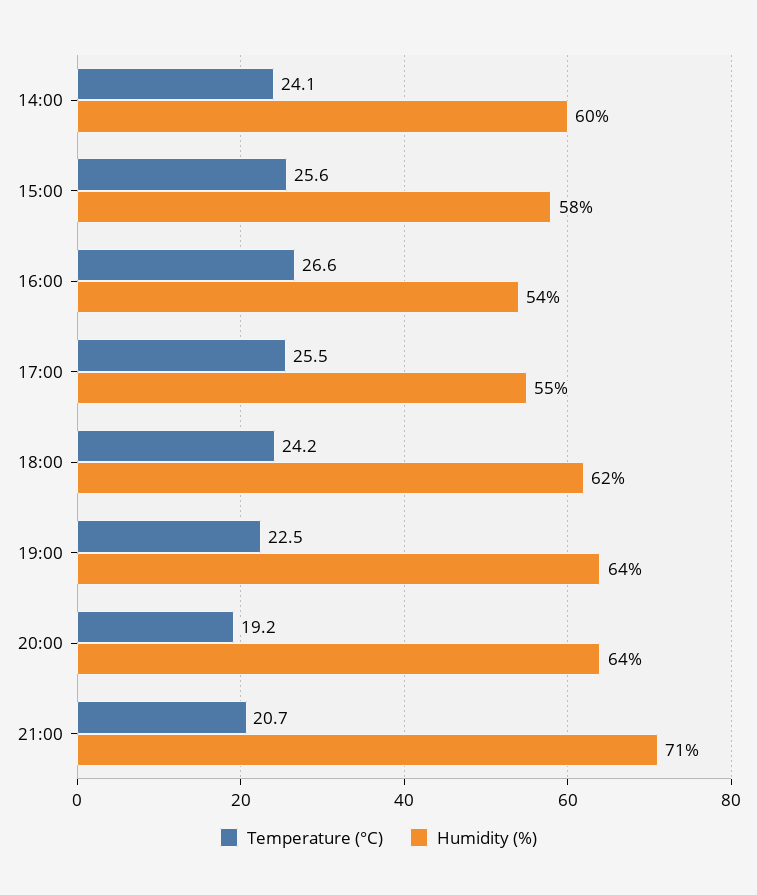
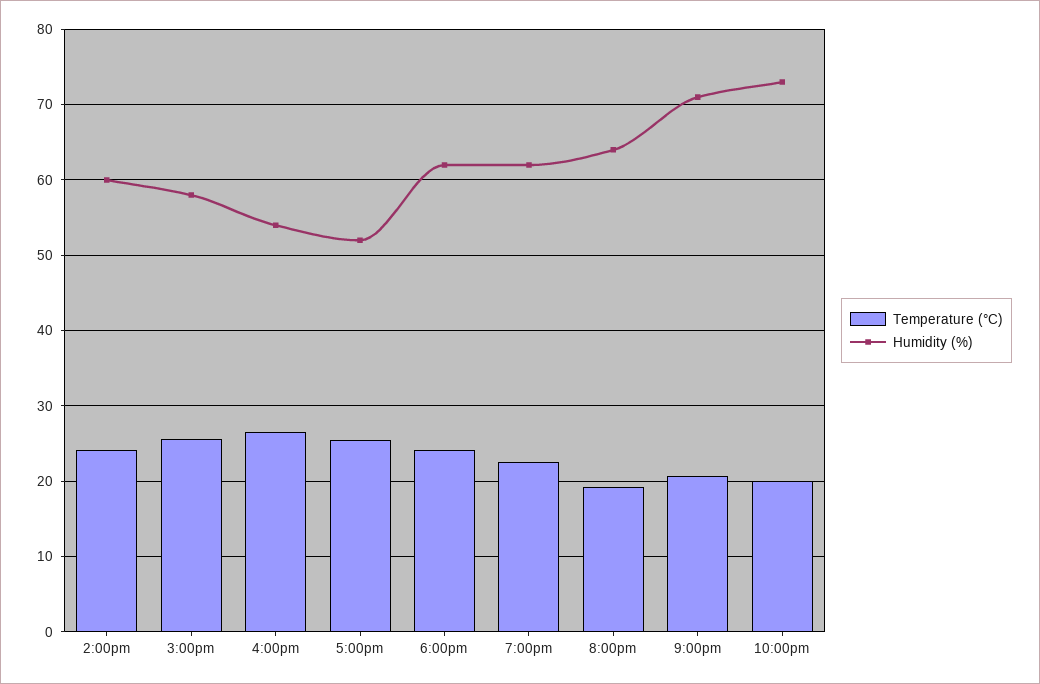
Humidity (%), 17:00: 55 -> 52
Humidity (%), 19:00: 64 -> 62
Temperature (°C), 10:00pm: none -> 20
Humidity (%), 10:00pm: none -> 73

